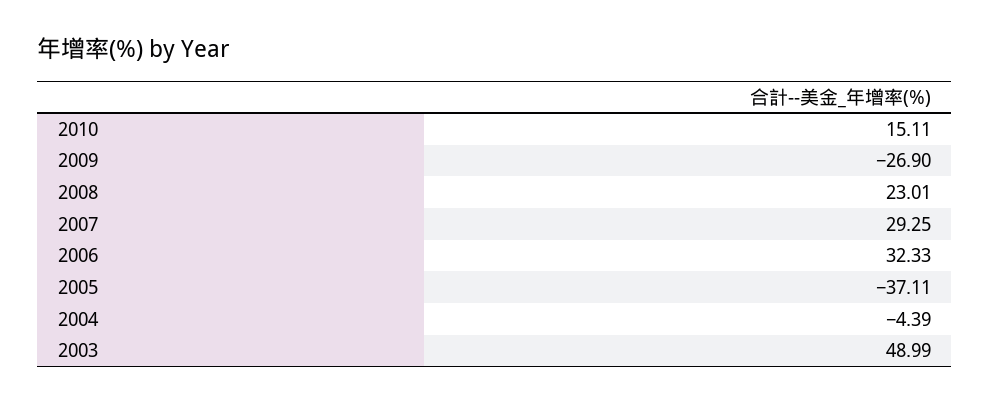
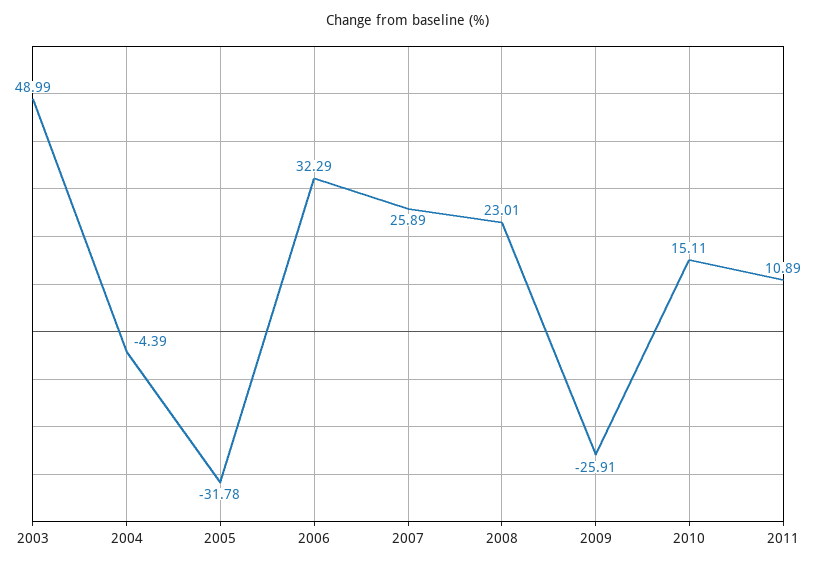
2009: -26.9 -> -25.91
2007: 29.25 -> 25.89
2006: 32.33 -> 32.29
2005: -37.11 -> -31.78
2011: none -> 10.89

